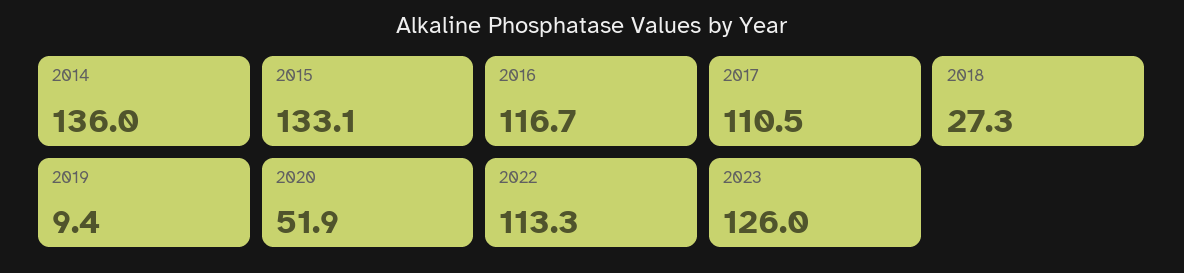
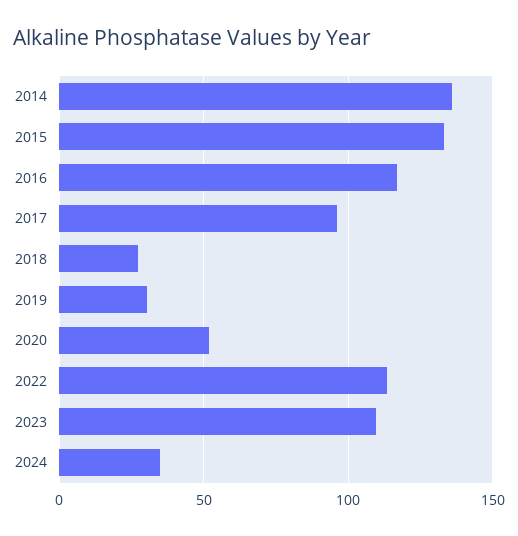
2017: 110.5 -> 95
2019: 9.4 -> 30
2023: 126 -> 110
2024: none -> 35

